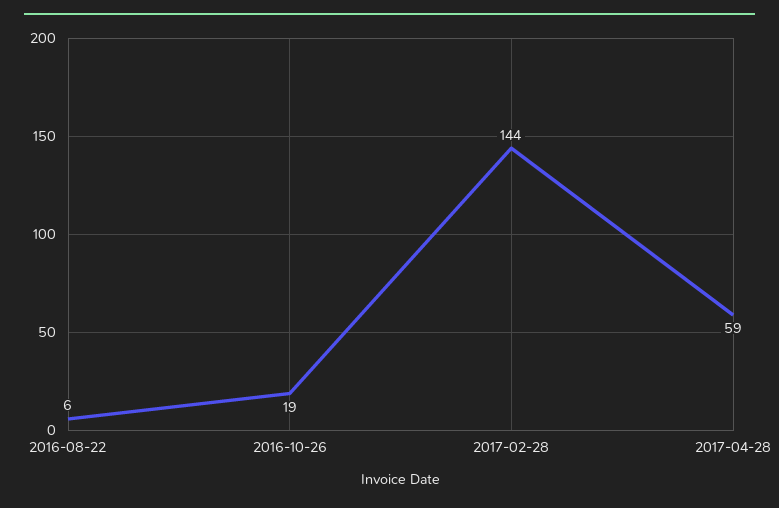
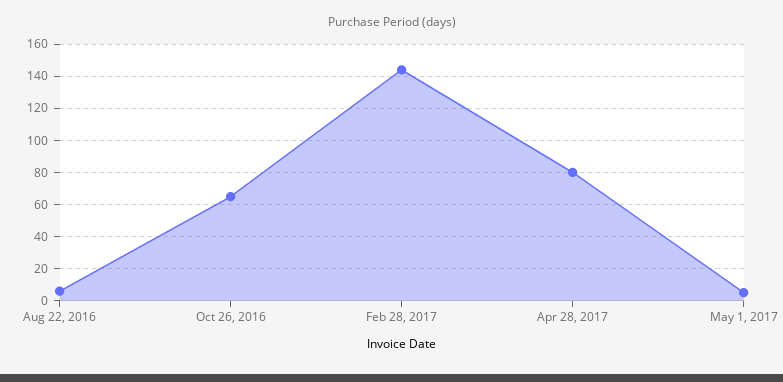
2016-10-26: 19 -> 65
2017-04-28: 59 -> 80
May 1, 2017: none -> 5

